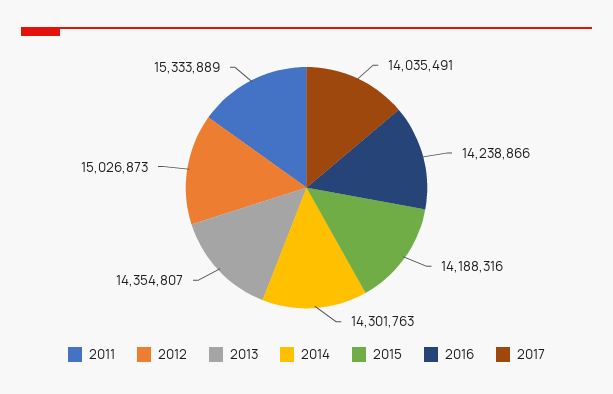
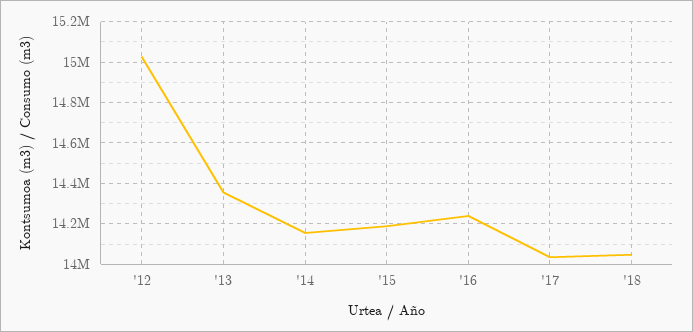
2011: 15333889 -> none
2014: 14301763 -> 14150000
'18: none -> 14050000

